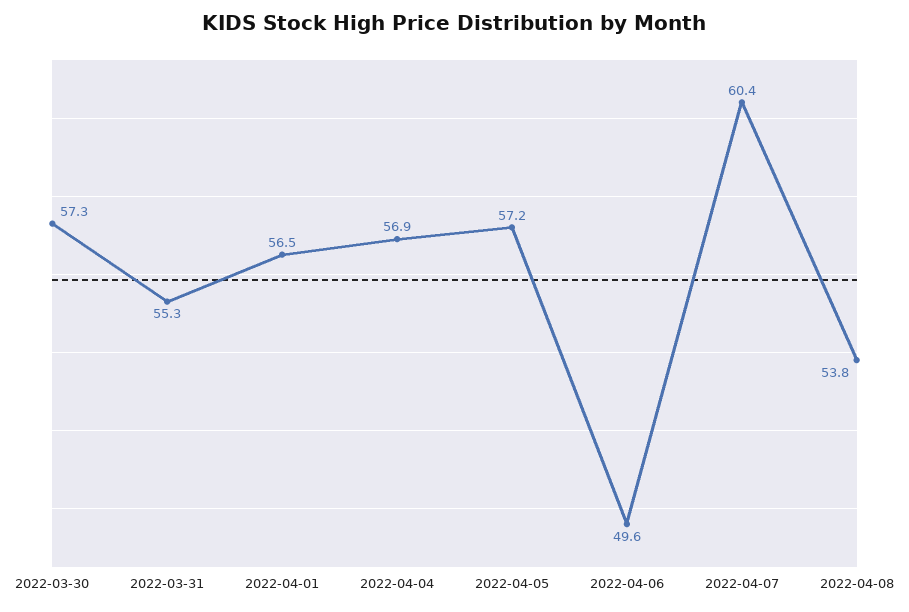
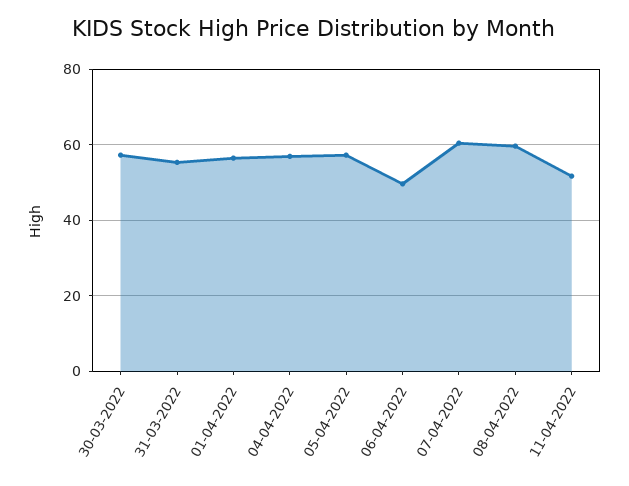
2022-04-08: 53.8 -> 60
11-04-2022: none -> 52

